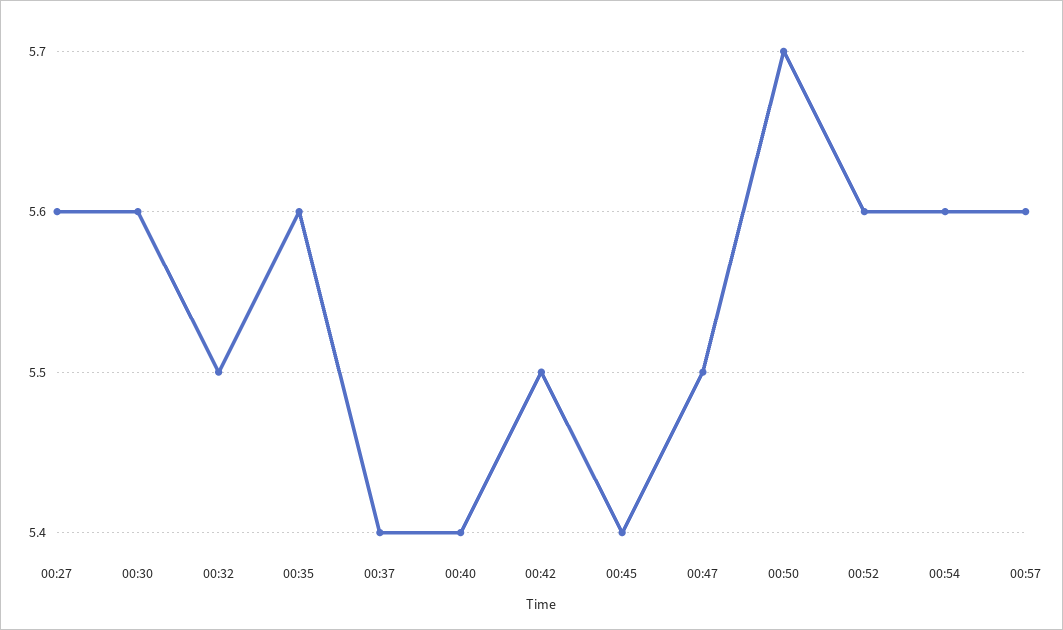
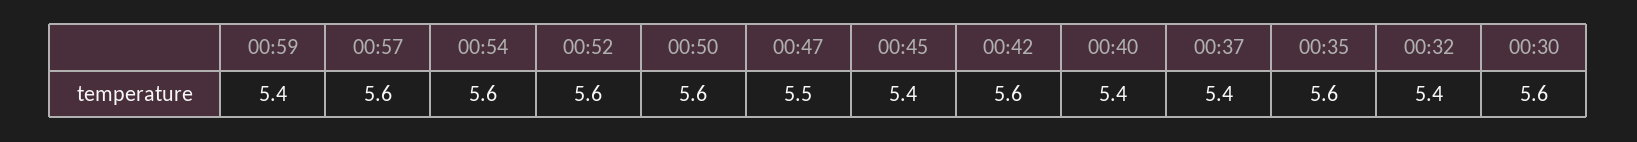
00:27: 5.6 -> none
00:32: 5.5 -> 5.4
00:42: 5.5 -> 5.6
00:50: 5.7 -> 5.6
00:59: none -> 5.4

